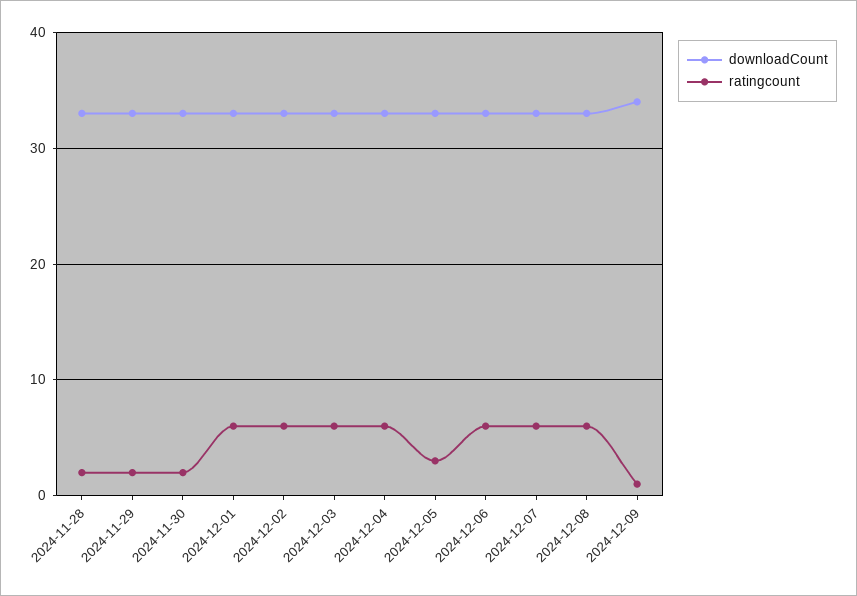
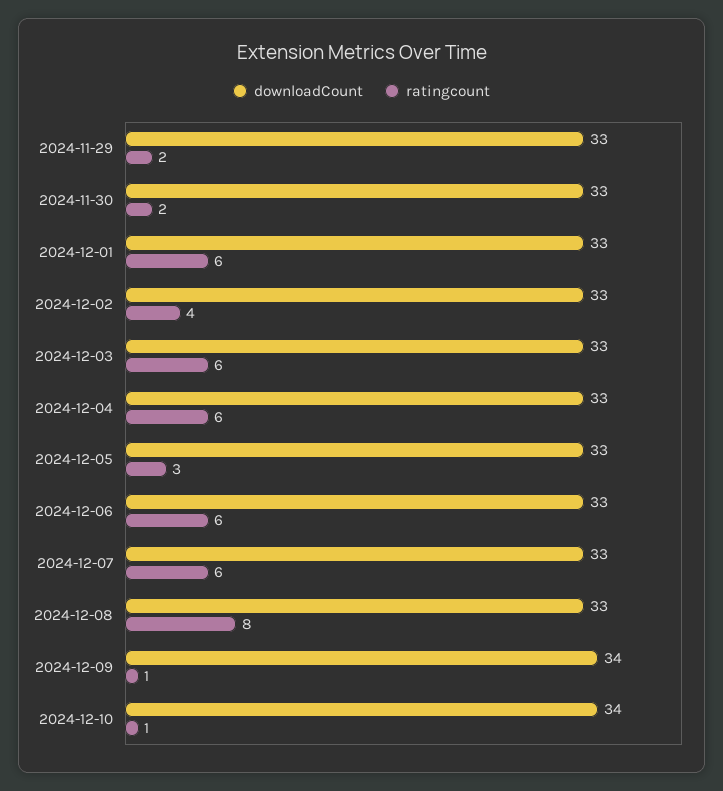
downloadCount, 2024-11-28: 33 -> none
ratingcount, 2024-11-28: 2 -> none
ratingcount, 2024-12-02: 6 -> 4
ratingcount, 2024-12-08: 6 -> 8
downloadCount, 2024-12-10: none -> 34
ratingcount, 2024-12-10: none -> 1

